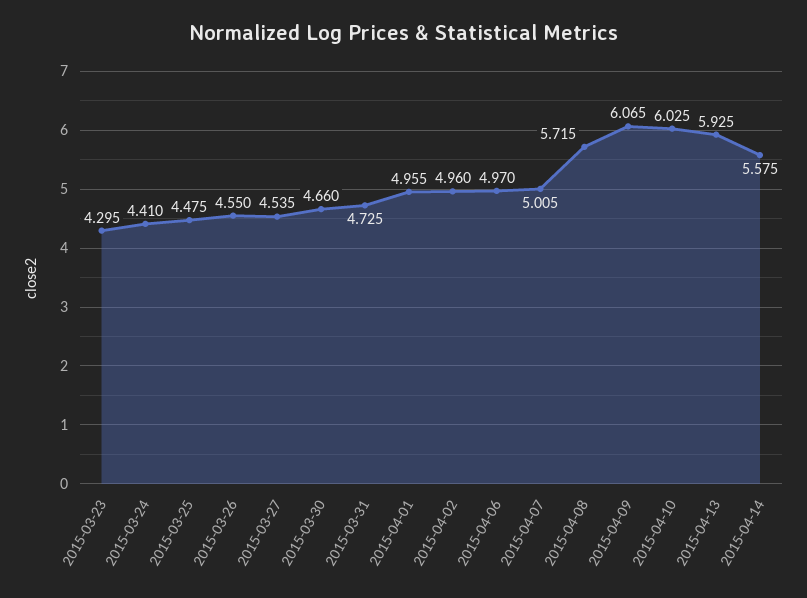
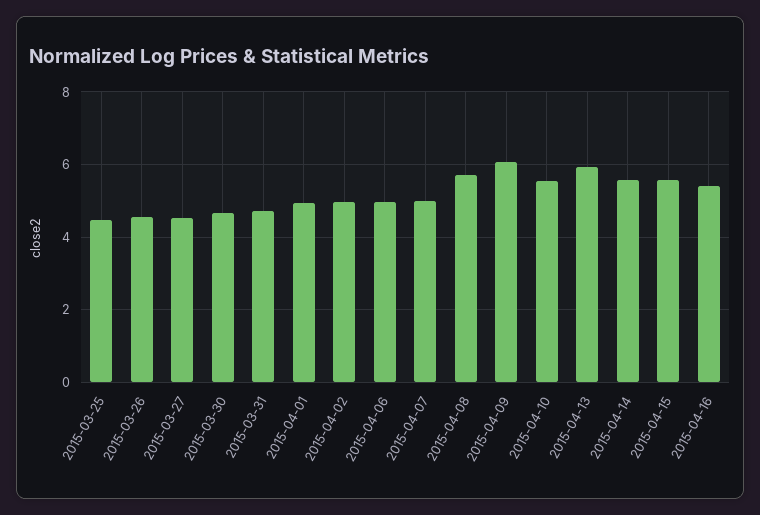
2015-03-23: 4.295 -> none
2015-03-24: 4.41 -> none
2015-04-10: 6.025 -> 5.6
2015-04-15: none -> 5.6
2015-04-16: none -> 5.4

